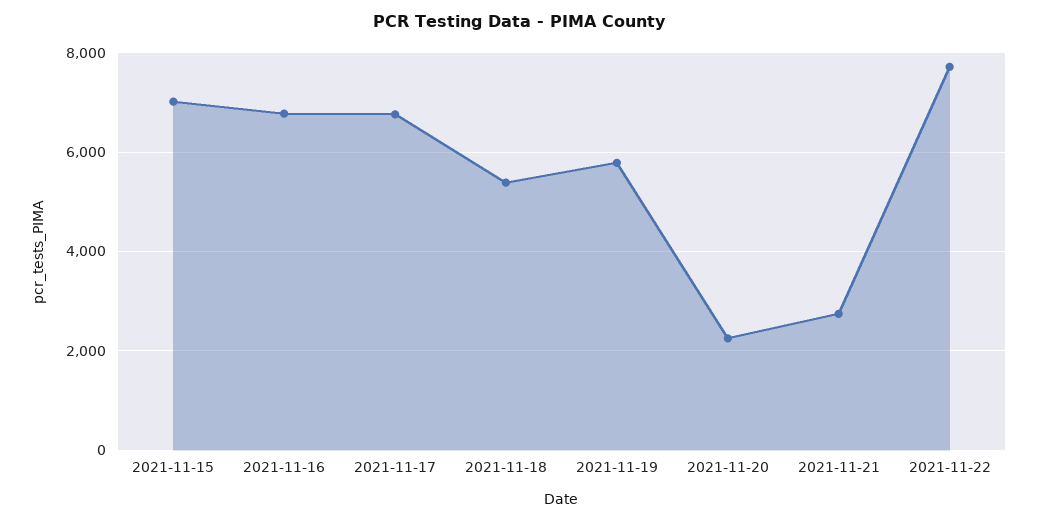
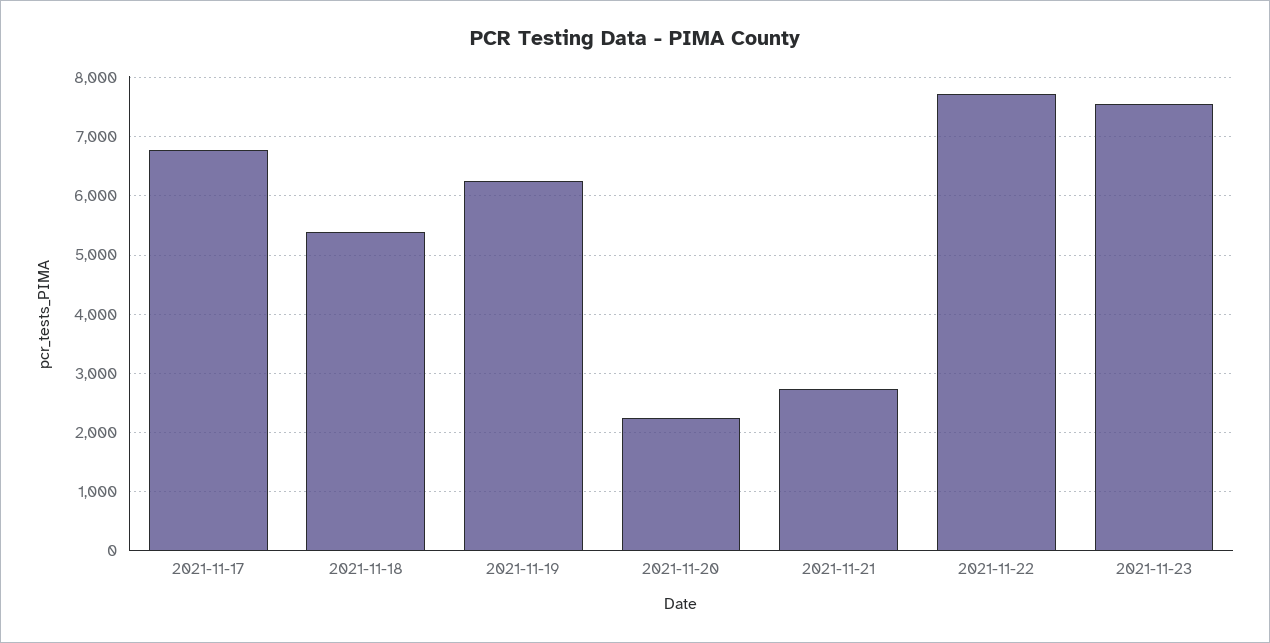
2021-11-15: 7000 -> none
2021-11-16: 6800 -> none
2021-11-19: 5800 -> 6200
2021-11-23: none -> 7600

